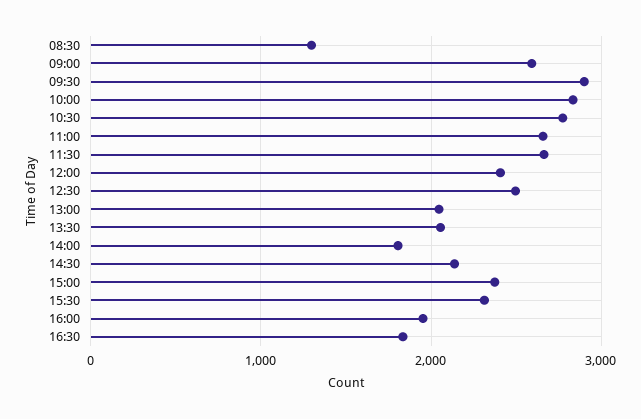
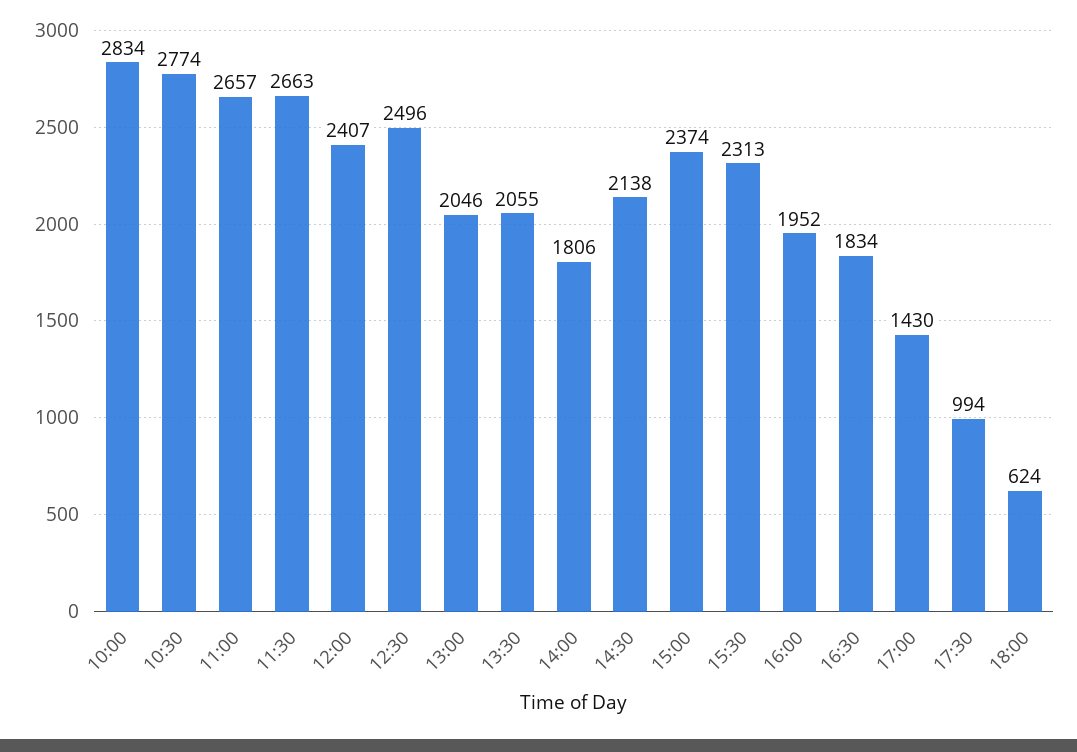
08:30: 1300 -> none
09:00: 2600 -> none
09:30: 2900 -> none
17:00: none -> 1430
17:30: none -> 994
18:00: none -> 624

